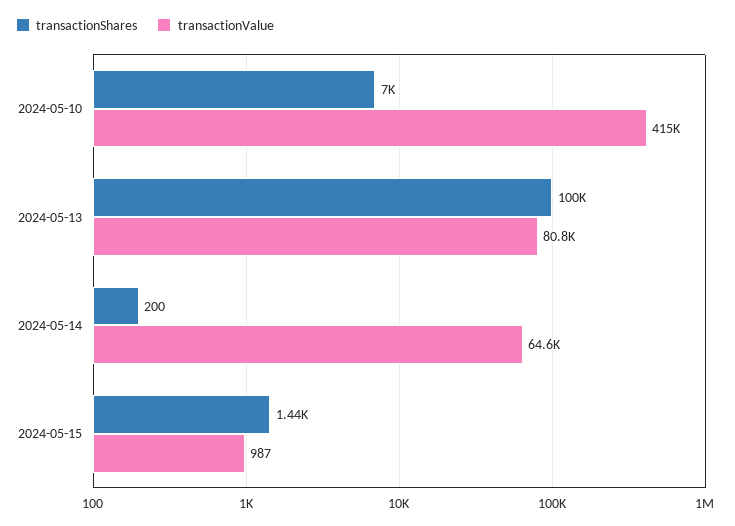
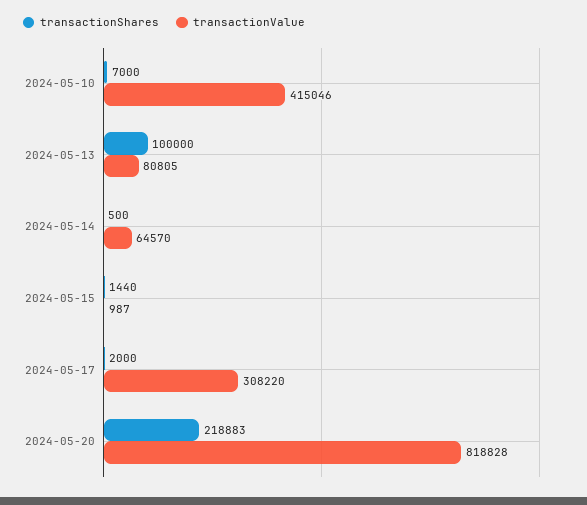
transactionShares, 2024-05-14: 200 -> 500
transactionShares, 2024-05-17: none -> 2000
transactionValue, 2024-05-17: none -> 308220
transactionShares, 2024-05-20: none -> 218883
transactionValue, 2024-05-20: none -> 818828

